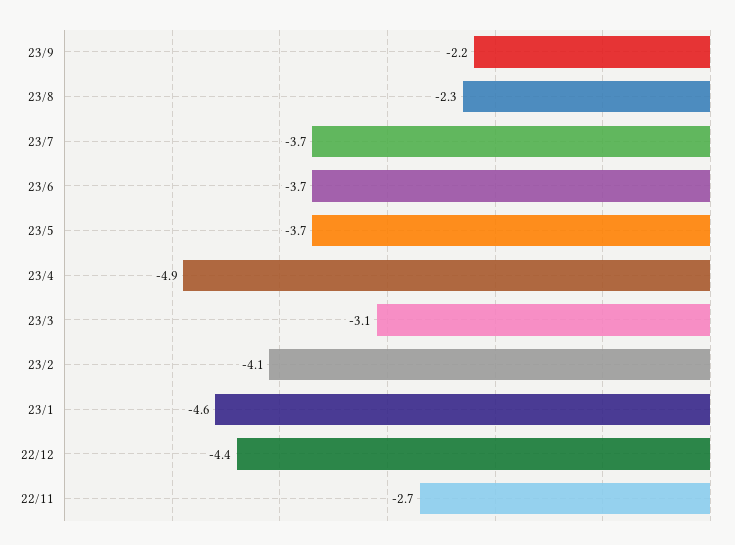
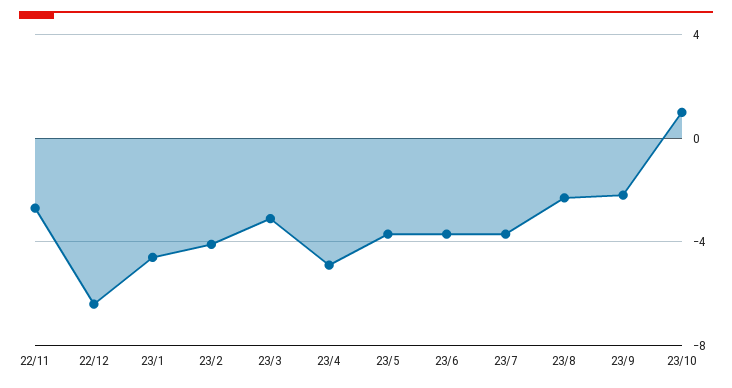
22/12: -4.4 -> -6.5
23/10: none -> 1

